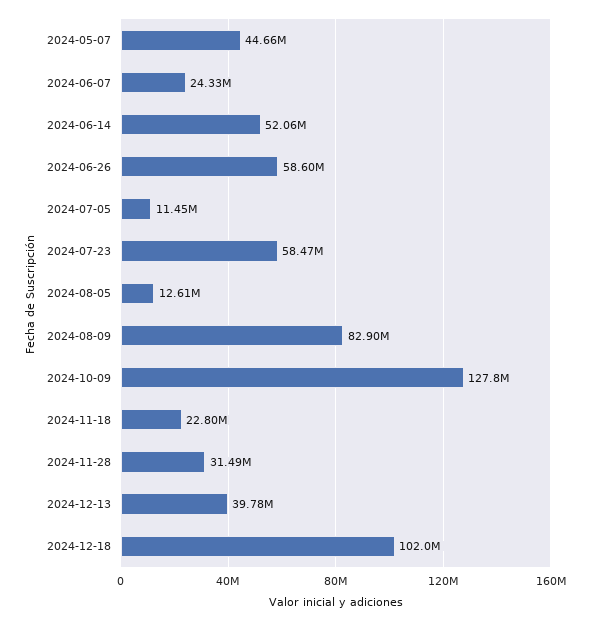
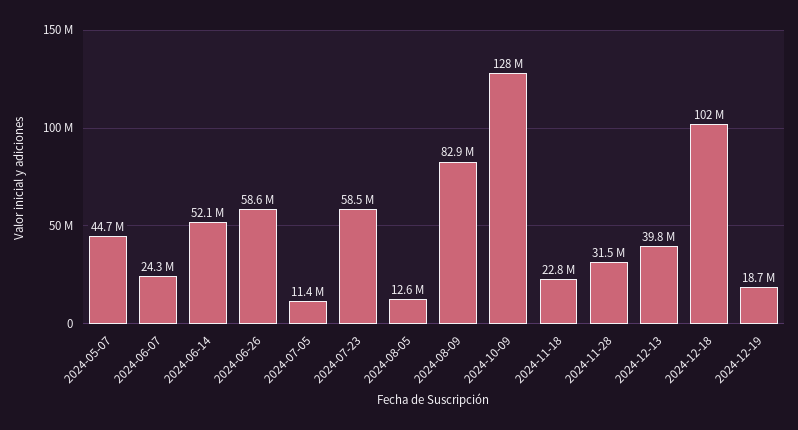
2024-12-19: none -> 18700000

